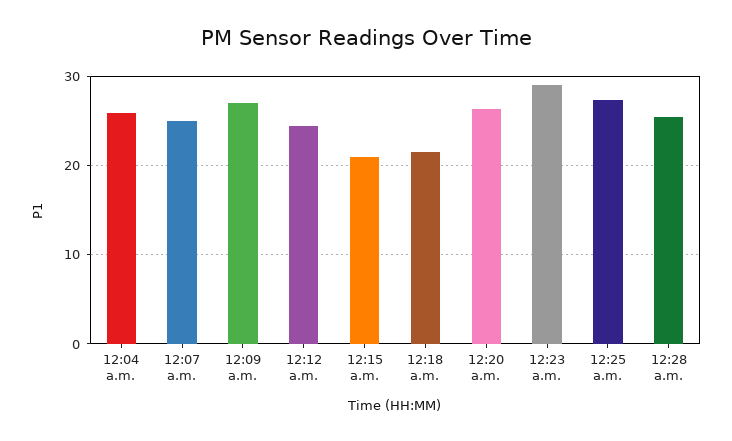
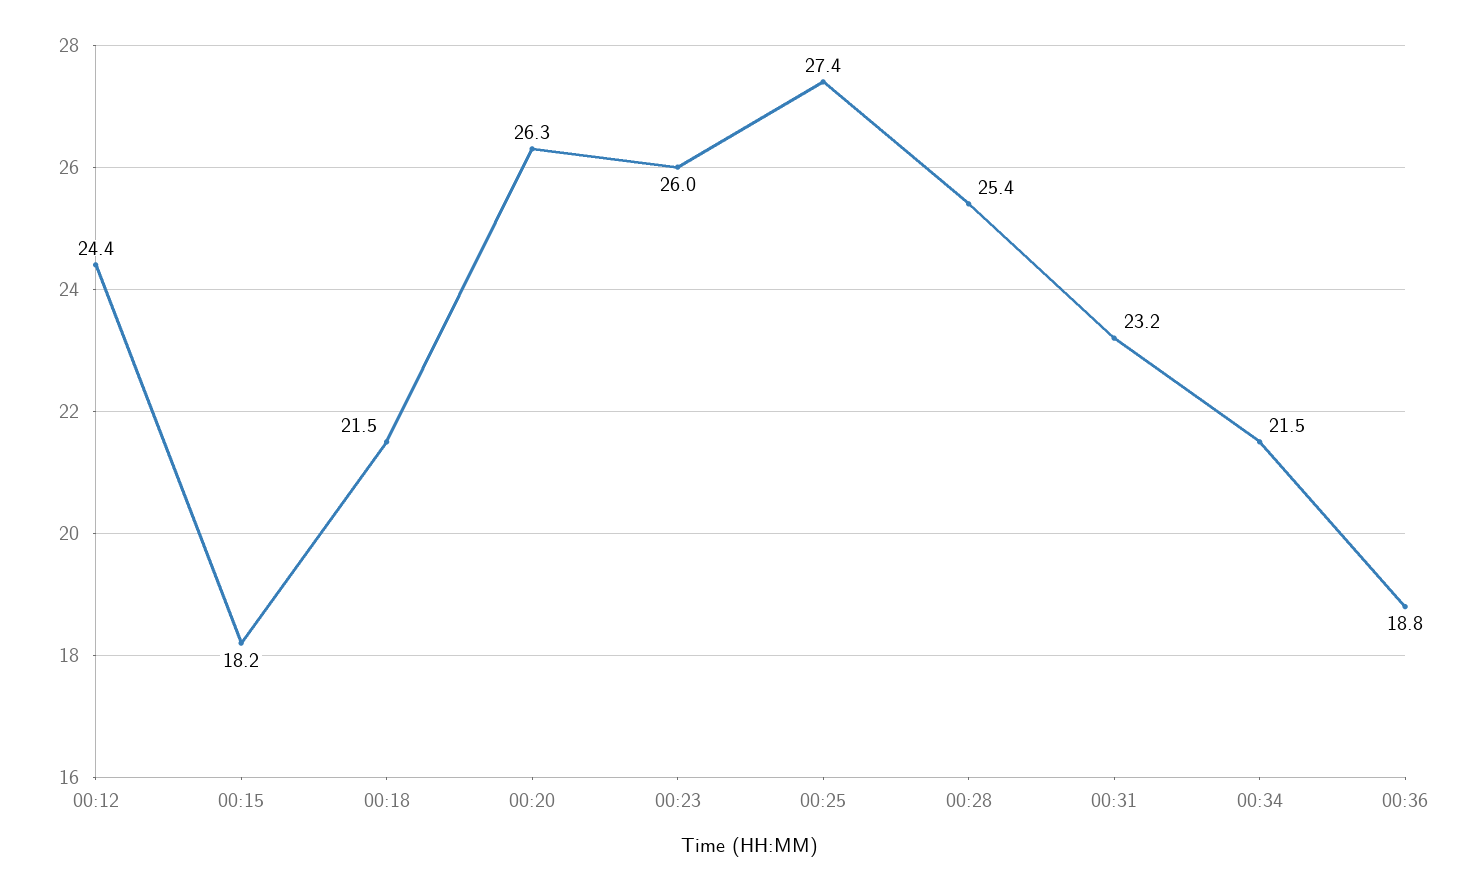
12:04 a.m.: 26 -> none
12:07 a.m.: 25 -> none
12:09 a.m.: 27 -> none
12:15 a.m.: 21 -> 18.2
12:23 a.m.: 29 -> 26
00:31: none -> 23.2
00:34: none -> 21.5
00:36: none -> 18.8

